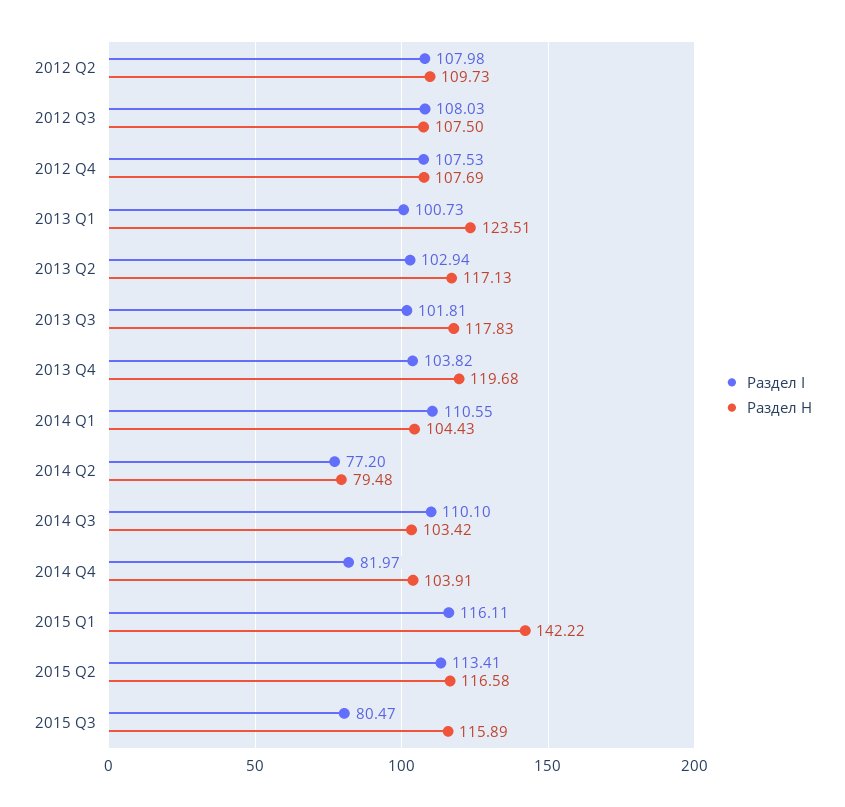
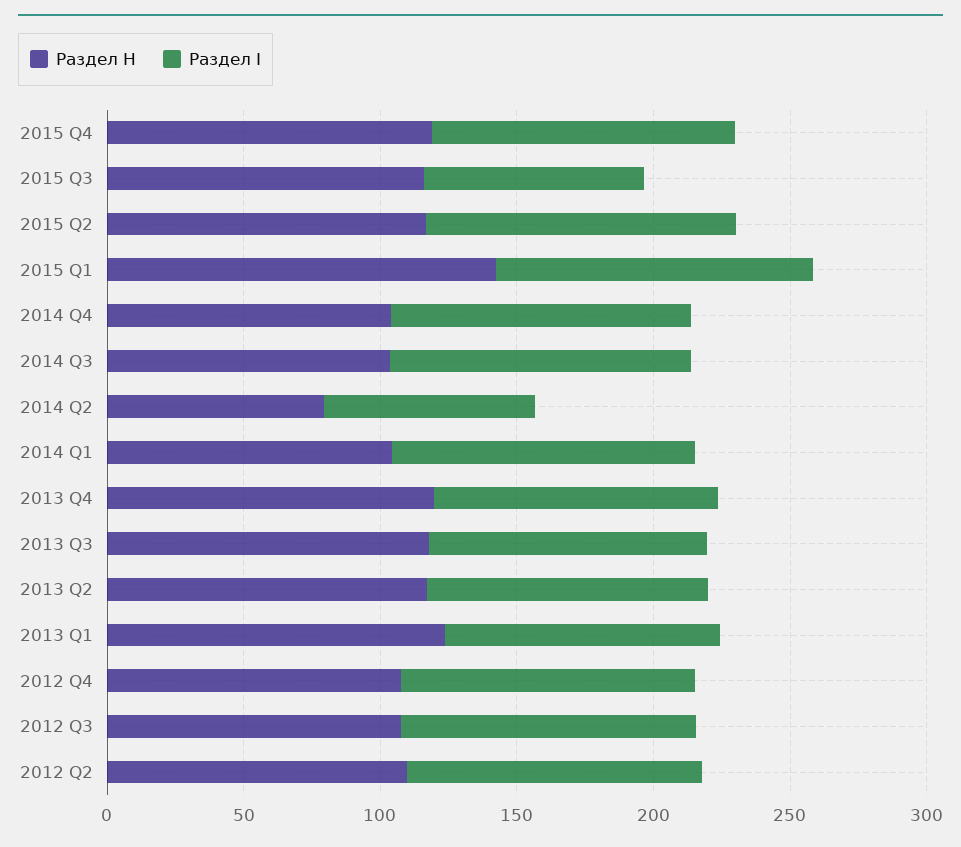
Раздел I, 2014 Q4: 81.97 -> 110
Раздел H, 2015 Q4: none -> 120
Раздел I, 2015 Q4: none -> 110

